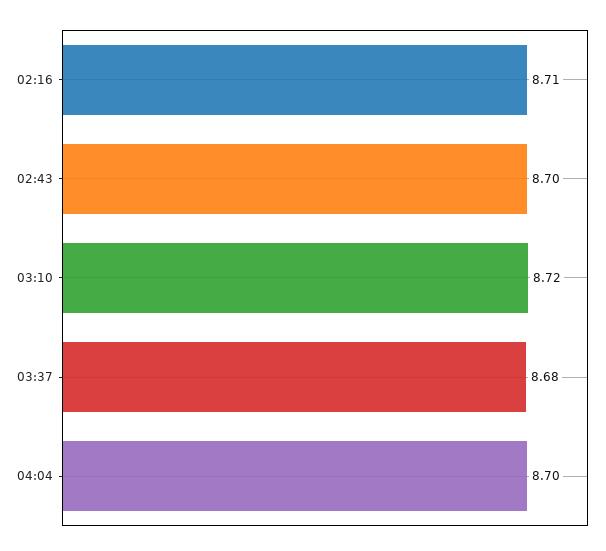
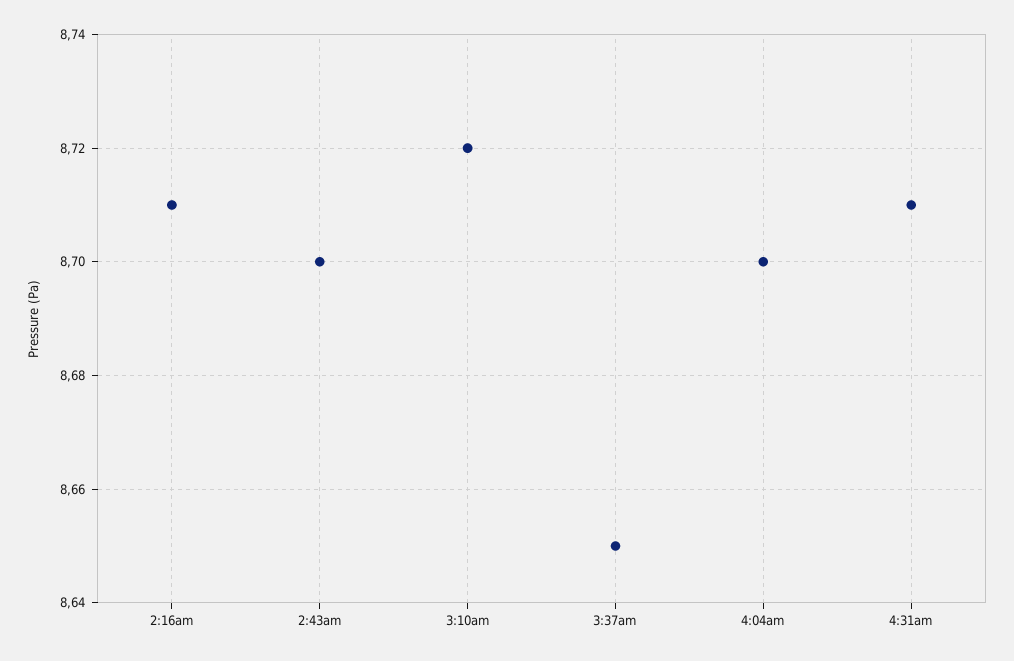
03:37: 8.68 -> 8.65
4:31am: none -> 8.71

